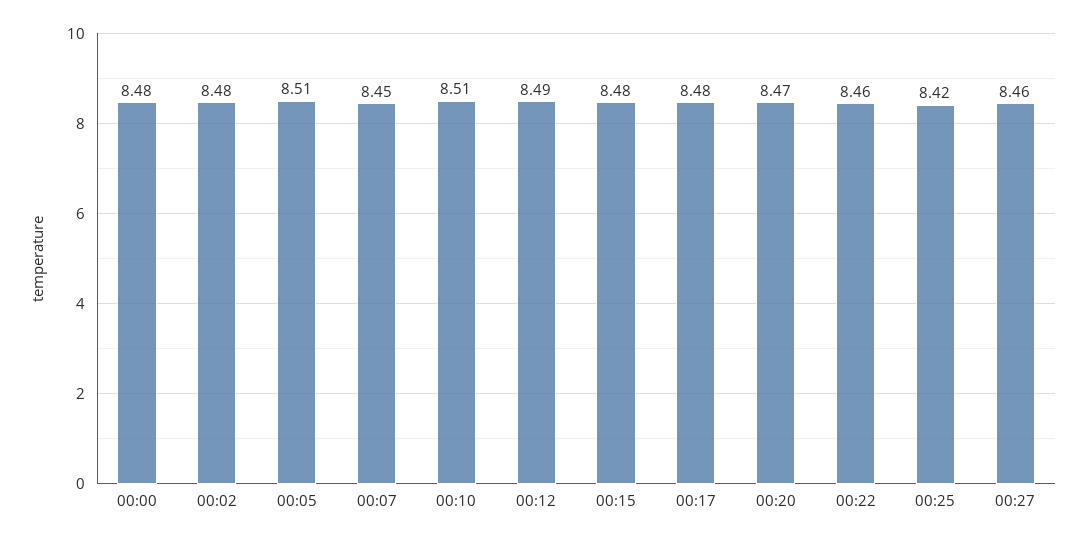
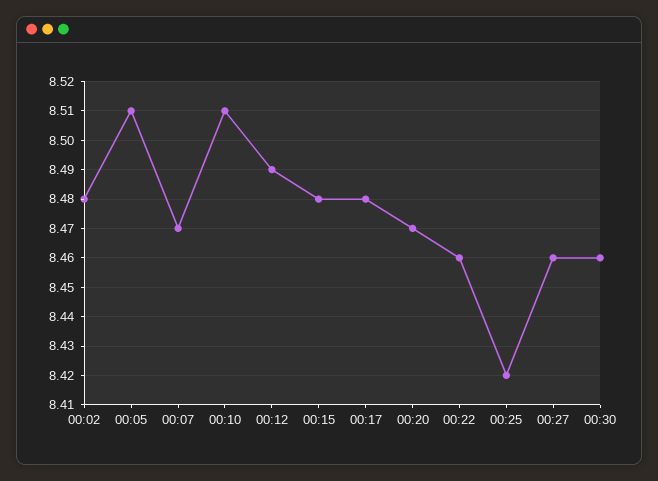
00:00: 8.48 -> none
00:07: 8.45 -> 8.47
00:30: none -> 8.46

